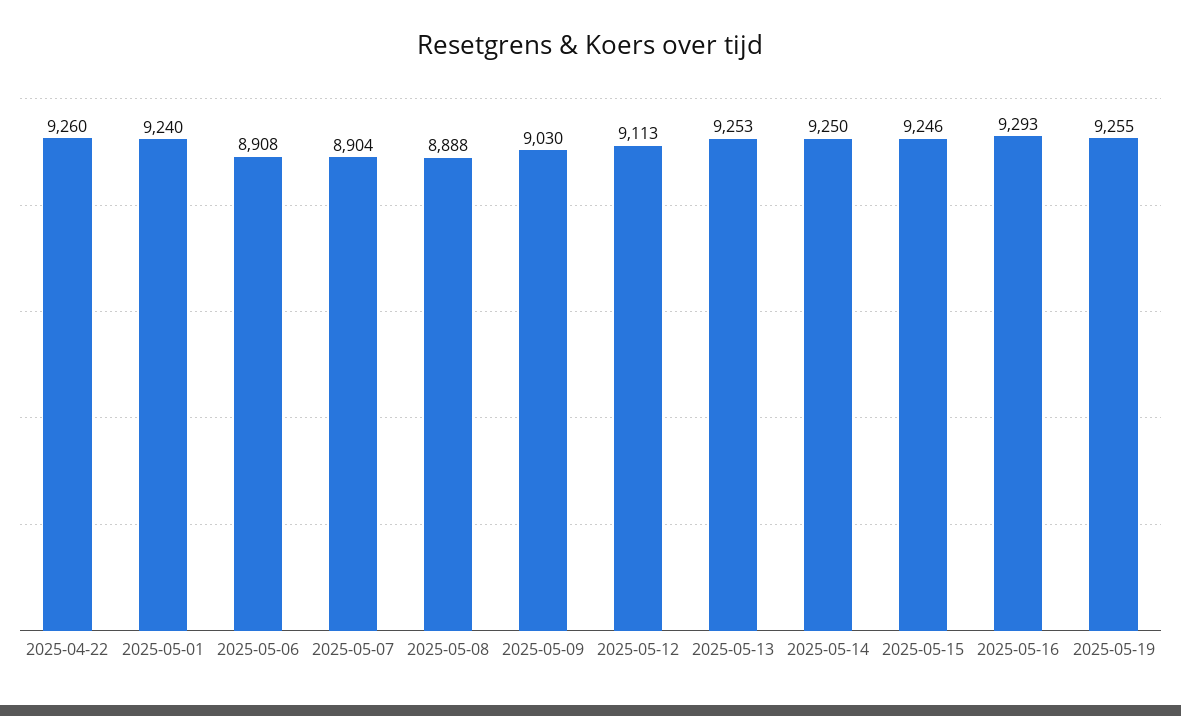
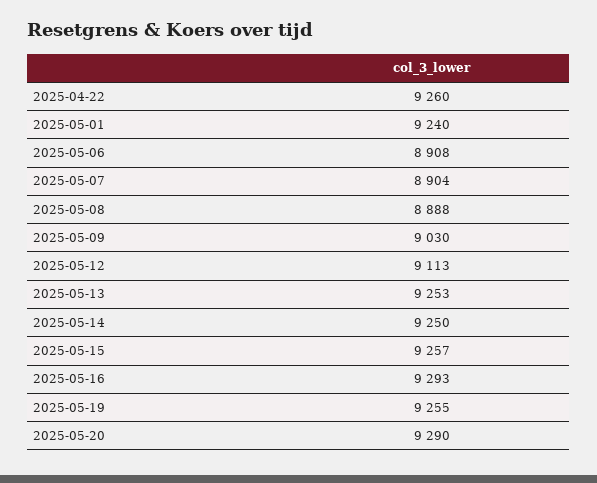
2025-05-15: 9246 -> 9257
2025-05-20: none -> 9290

